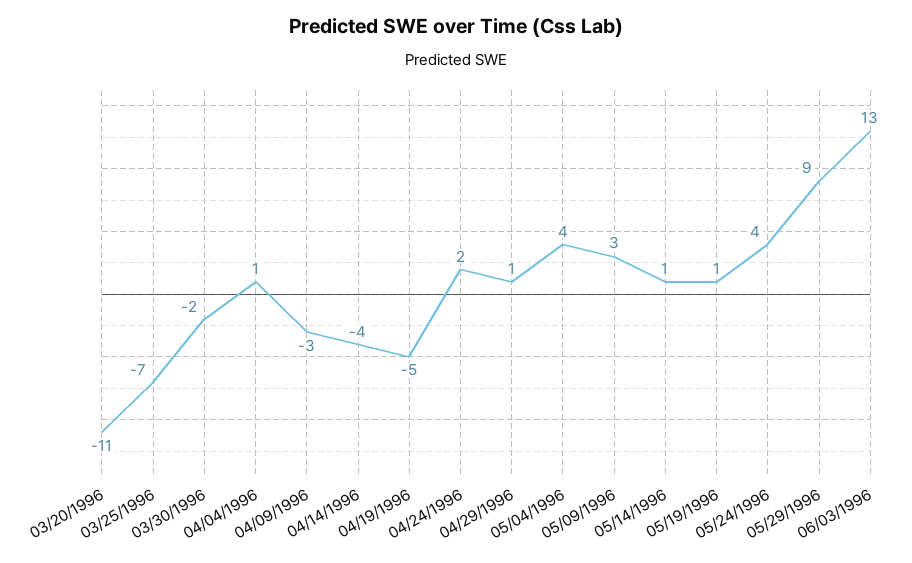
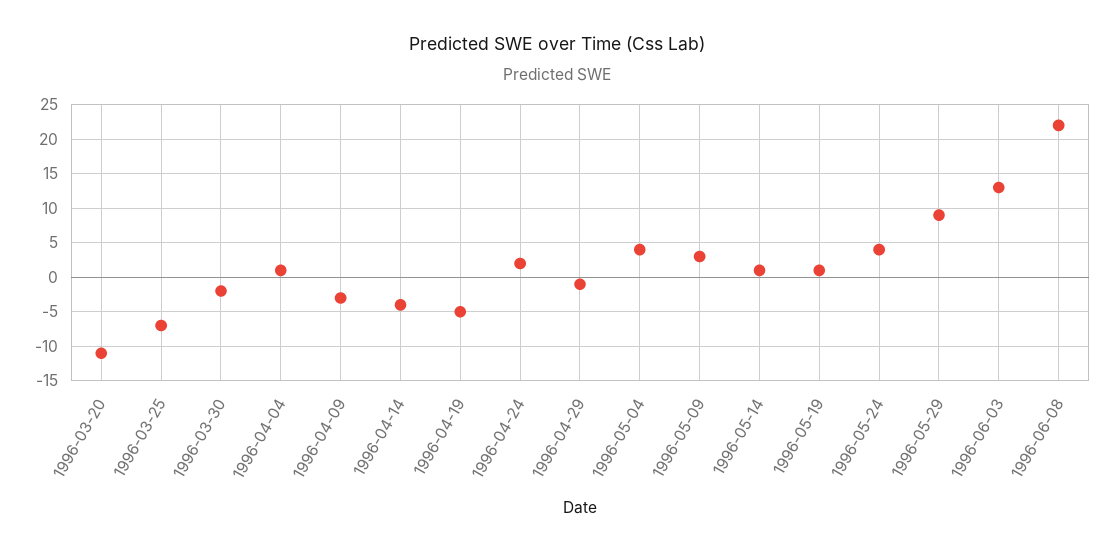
04/29/1996: 1 -> -1
1996-06-08: none -> 22

